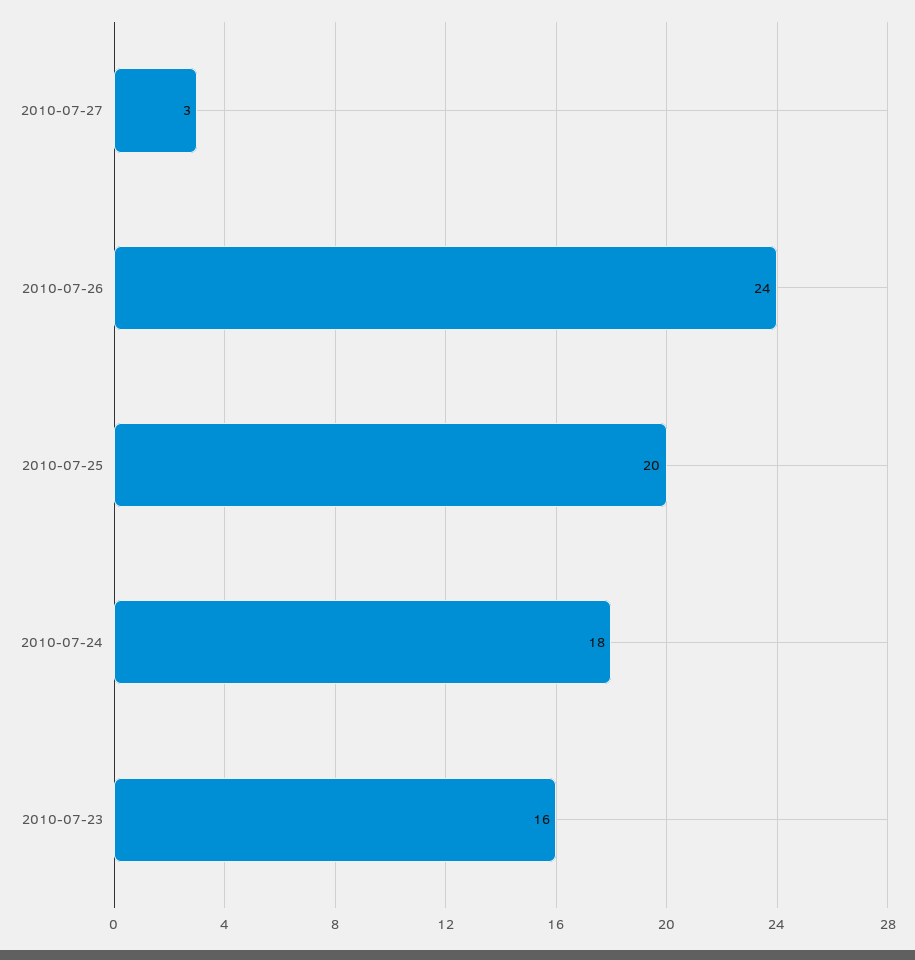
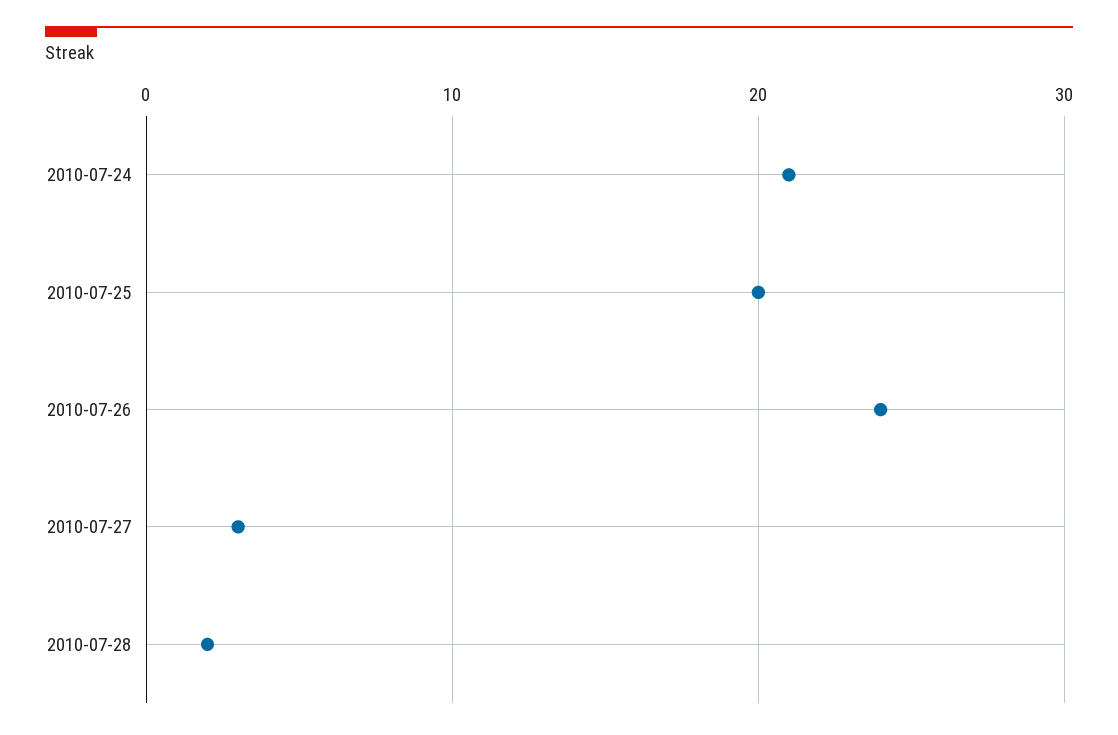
2010-07-24: 18 -> 21
2010-07-23: 16 -> none
2010-07-28: none -> 2

